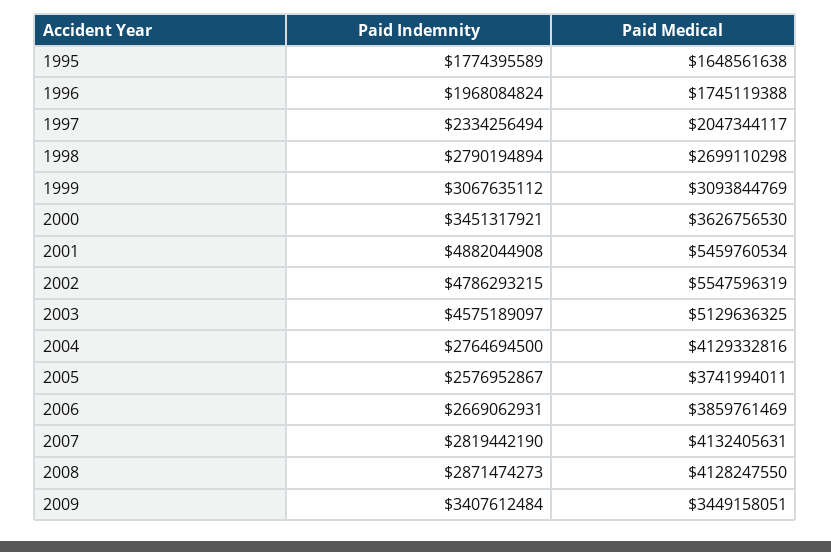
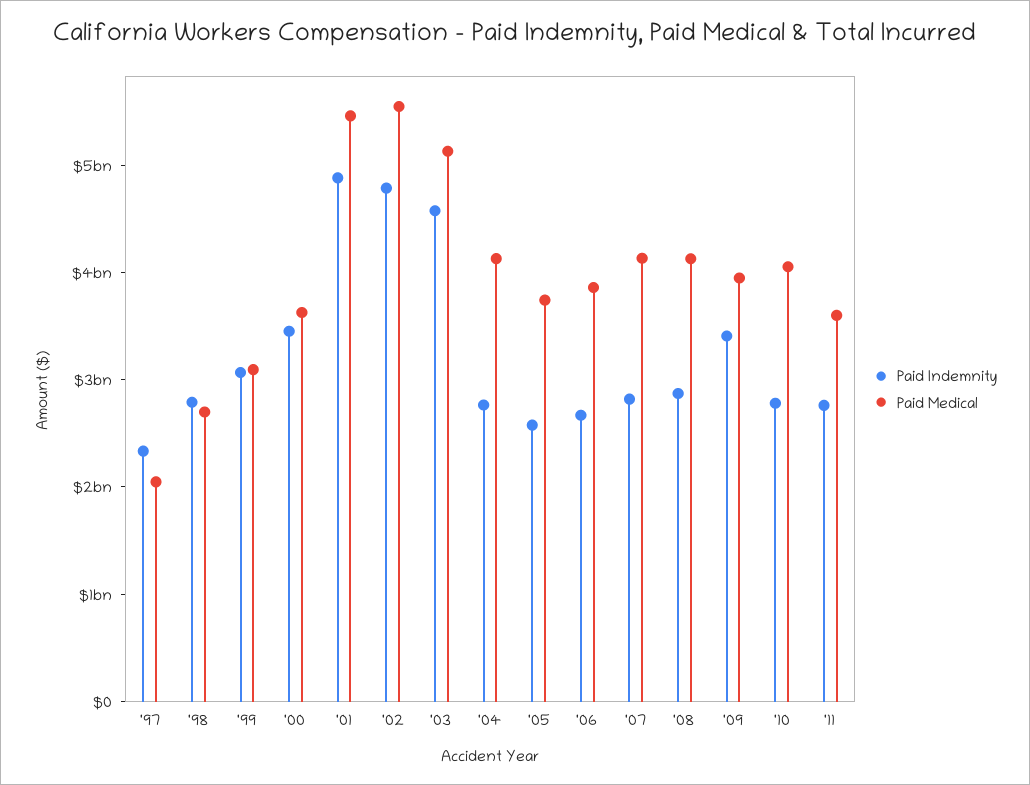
Paid Indemnity, 1995: 1774395589 -> none
Paid Medical, 1995: 1648561638 -> none
Paid Indemnity, 1996: 1968084824 -> none
Paid Medical, 1996: 1745119388 -> none
Paid Medical, 2009: 3449158051 -> 4000000000
Paid Indemnity, '10: none -> 2800000000
Paid Medical, '10: none -> 4000000000
Paid Indemnity, '11: none -> 2800000000
Paid Medical, '11: none -> 3600000000

